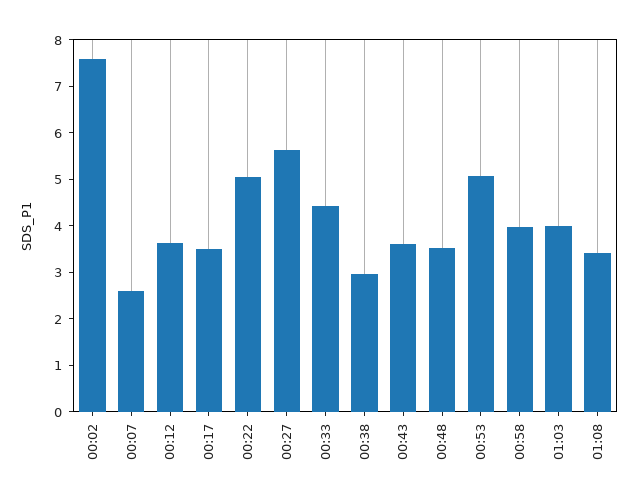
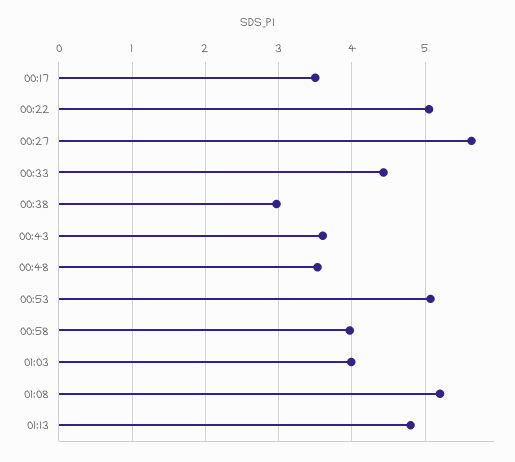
00:02: 7.6 -> none
00:07: 2.6 -> none
00:12: 3.6 -> none
01:08: 3.4 -> 5.2
01:13: none -> 4.8

